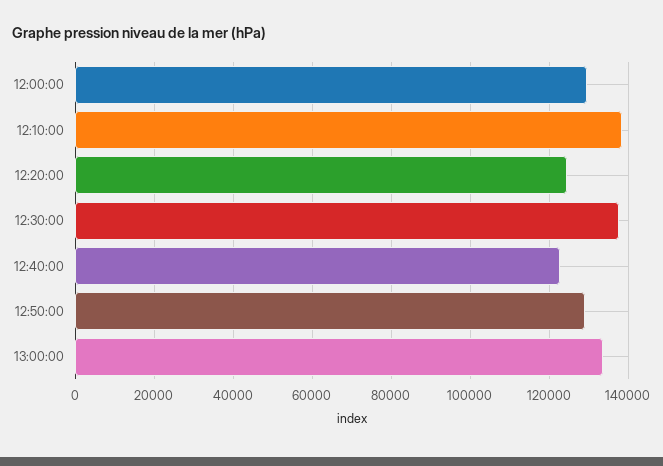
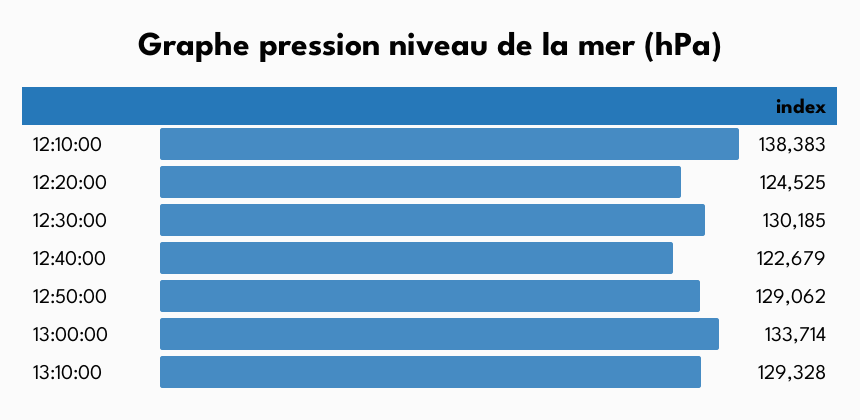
12:00:00: 130000 -> none
12:30:00: 138000 -> 130185
13:10:00: none -> 129328

